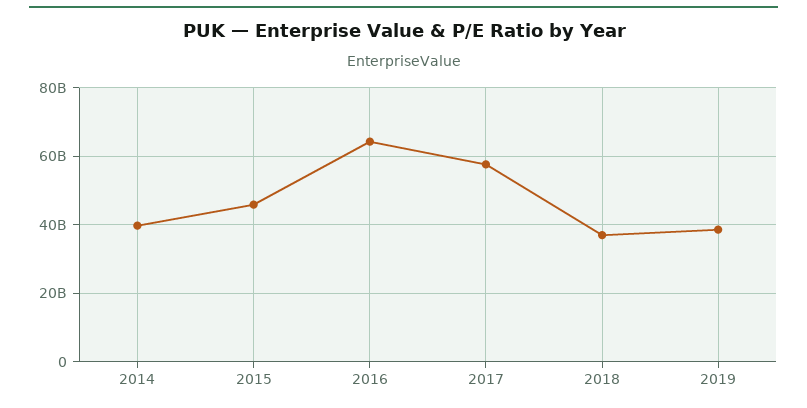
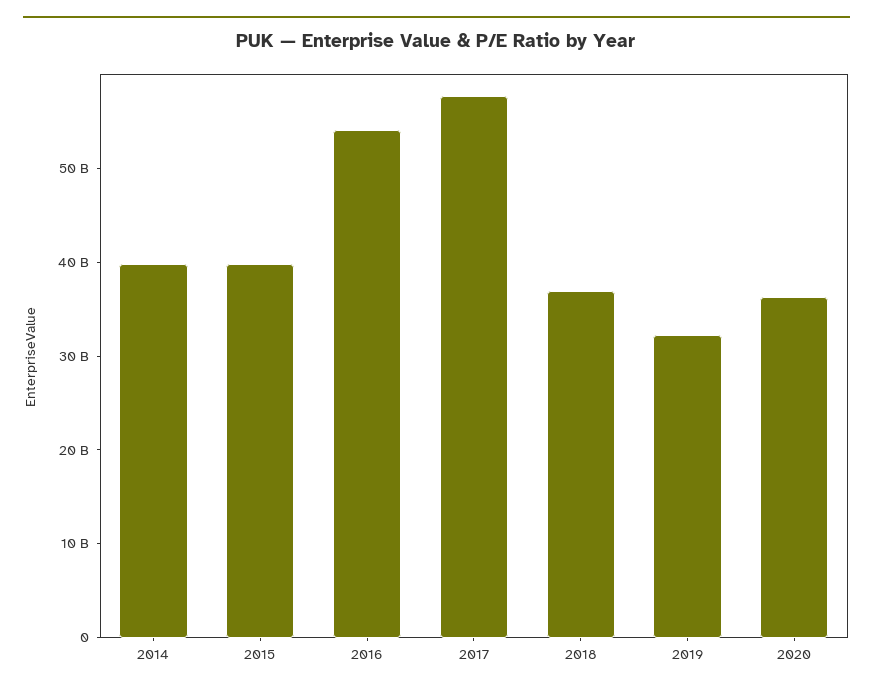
2015: 46000000000 -> 40000000000
2016: 64000000000 -> 54000000000
2019: 38000000000 -> 32000000000
2020: none -> 36000000000

